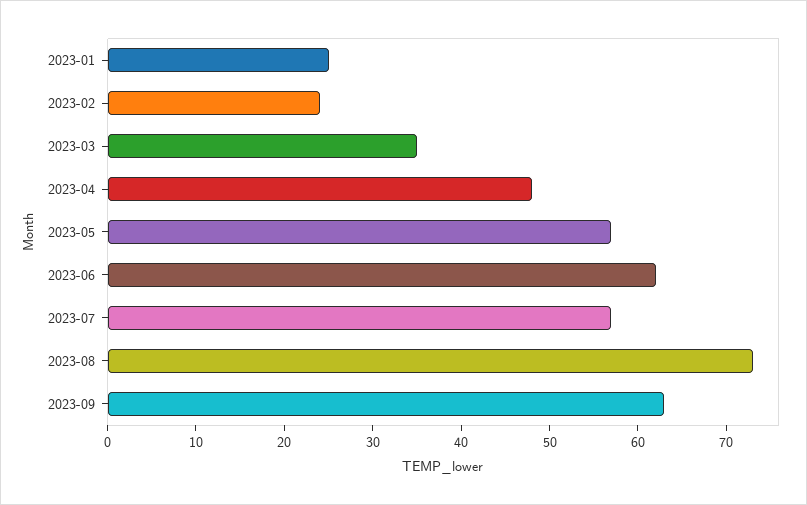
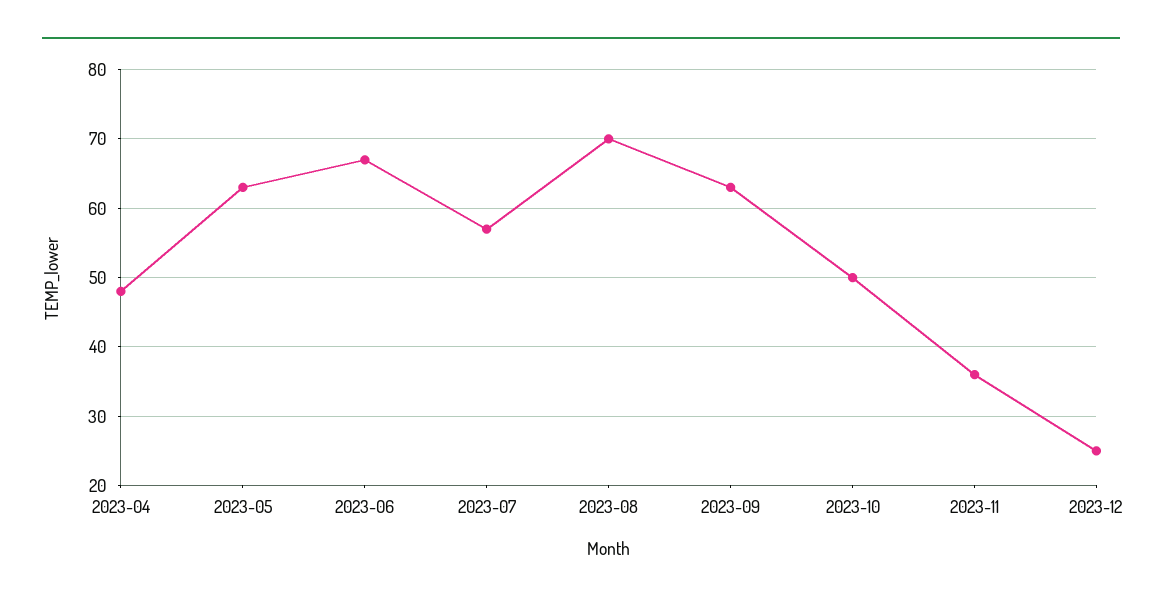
2023-01: 25 -> none
2023-02: 24 -> none
2023-03: 35 -> none
2023-05: 57 -> 63
2023-06: 62 -> 67
2023-08: 73 -> 70
2023-10: none -> 50
2023-11: none -> 36
2023-12: none -> 25

